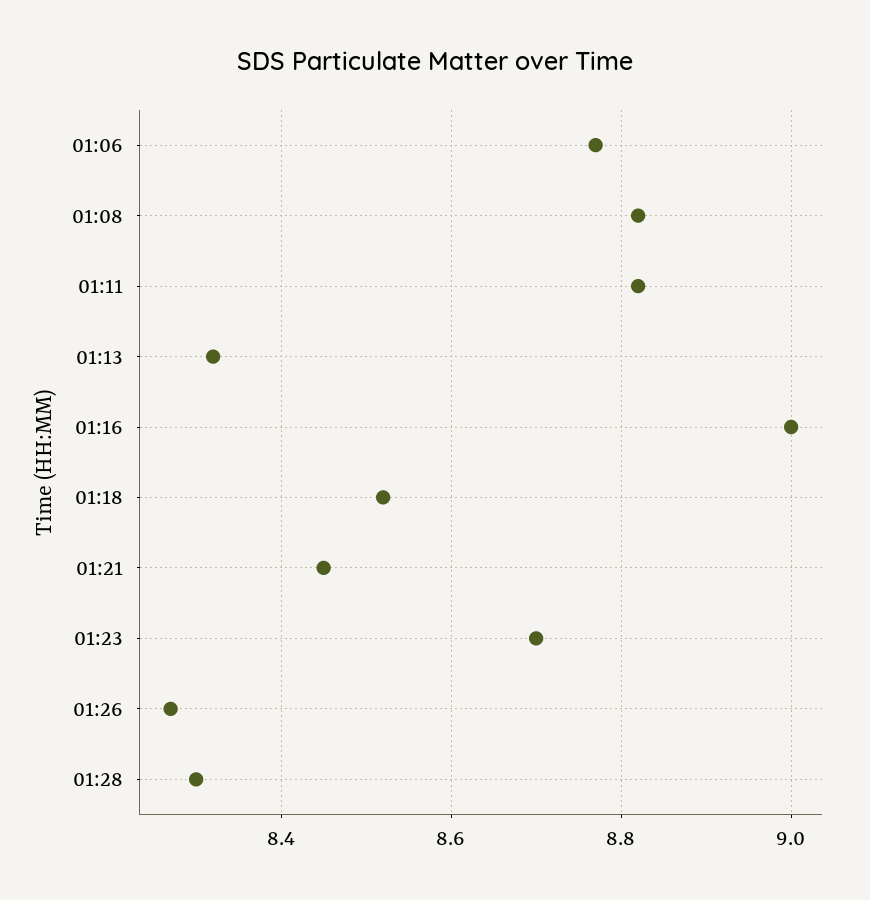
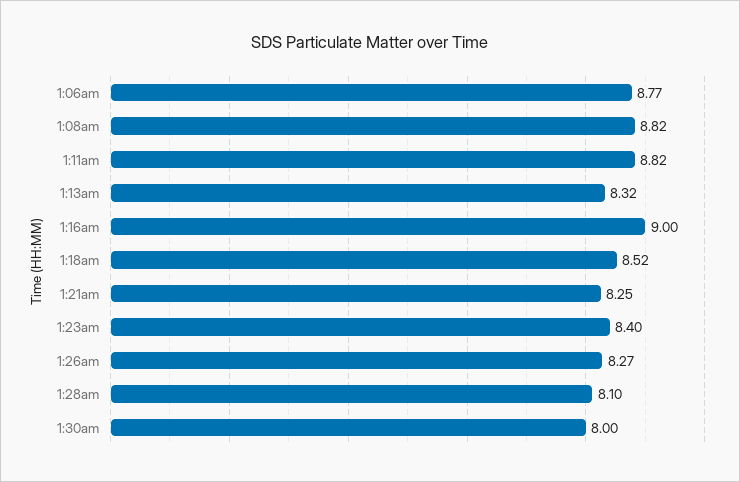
01:21: 8.45 -> 8.25
01:23: 8.7 -> 8.4
01:28: 8.3 -> 8.1
1:30am: none -> 8

